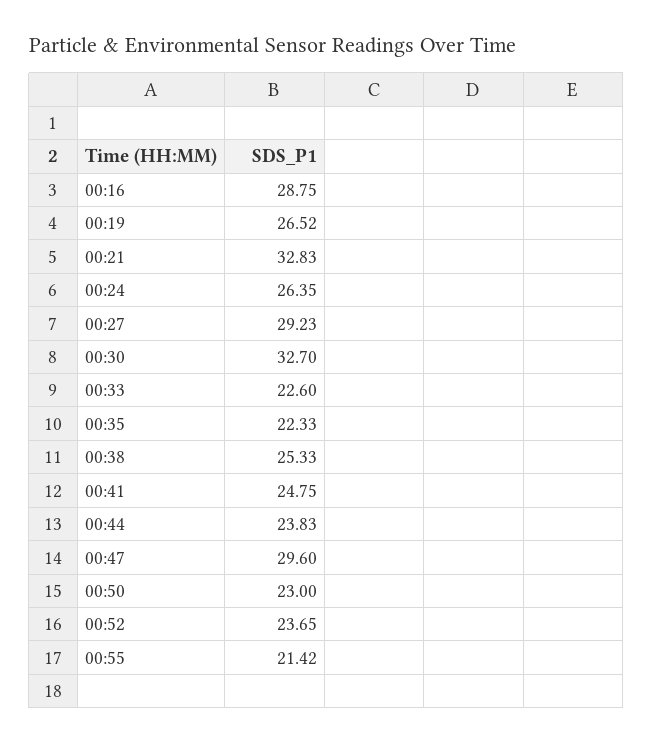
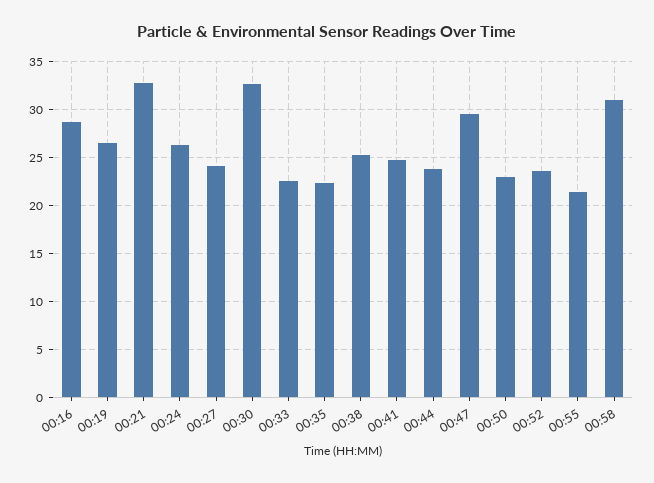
00:27: 29.23 -> 24
00:58: none -> 31

